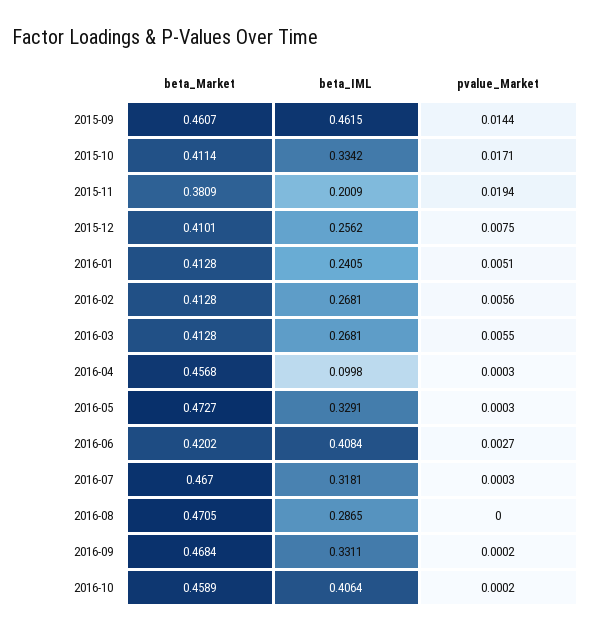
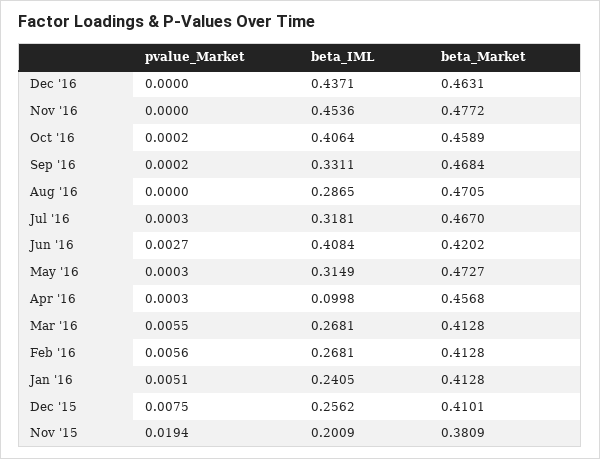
beta_Market, 2015-09: 0.4607 -> none
beta_IML, 2015-09: 0.4615 -> none
pvalue_Market, 2015-09: 0.0144 -> none
beta_Market, 2015-10: 0.4114 -> none
beta_IML, 2015-10: 0.3342 -> none
pvalue_Market, 2015-10: 0.0171 -> none
beta_IML, 2016-05: 0.3291 -> 0.3149
pvalue_Market, Dec '16: none -> 0
beta_IML, Dec '16: none -> 0.4371
beta_Market, Dec '16: none -> 0.4631
pvalue_Market, Nov '16: none -> 0
beta_IML, Nov '16: none -> 0.4536
beta_Market, Nov '16: none -> 0.4772

